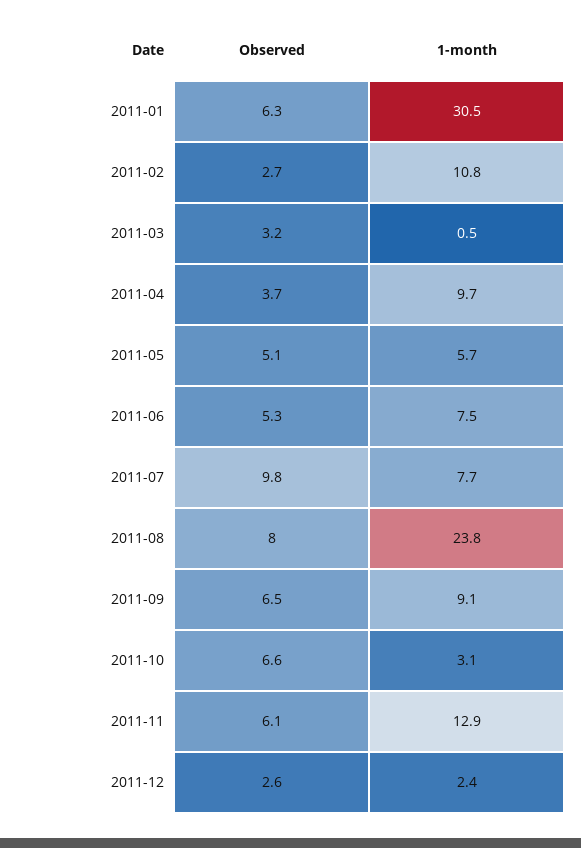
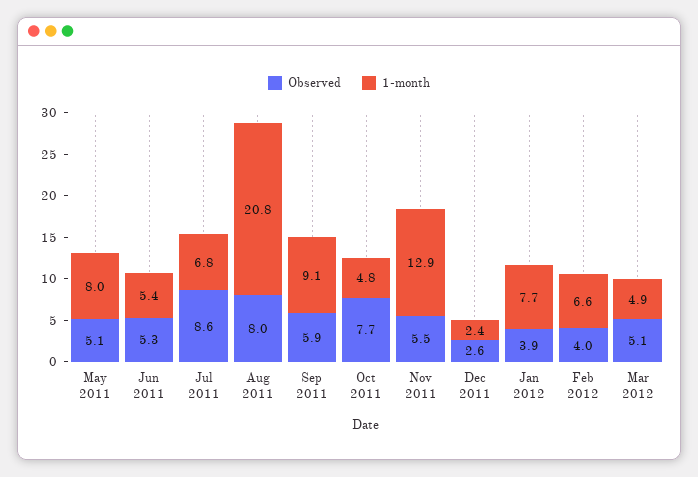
Observed, 2011-01: 6.3 -> none
1-month, 2011-01: 30.5 -> none
Observed, 2011-02: 2.7 -> none
1-month, 2011-02: 10.8 -> none
Observed, 2011-03: 3.2 -> none
1-month, 2011-03: 0.5 -> none
Observed, 2011-04: 3.7 -> none
1-month, 2011-04: 9.7 -> none
1-month, 2011-05: 5.7 -> 8
1-month, 2011-06: 7.5 -> 5.4
Observed, 2011-07: 9.8 -> 8.6
1-month, 2011-07: 7.7 -> 6.8
1-month, 2011-08: 23.8 -> 20.8
Observed, 2011-09: 6.5 -> 5.9
Observed, 2011-10: 6.6 -> 7.7
1-month, 2011-10: 3.1 -> 4.8
Observed, 2011-11: 6.1 -> 5.5
Observed, Jan 2012: none -> 3.9
1-month, Jan 2012: none -> 7.7
Observed, Feb 2012: none -> 4
1-month, Feb 2012: none -> 6.6
Observed, Mar 2012: none -> 5.1
1-month, Mar 2012: none -> 4.9

